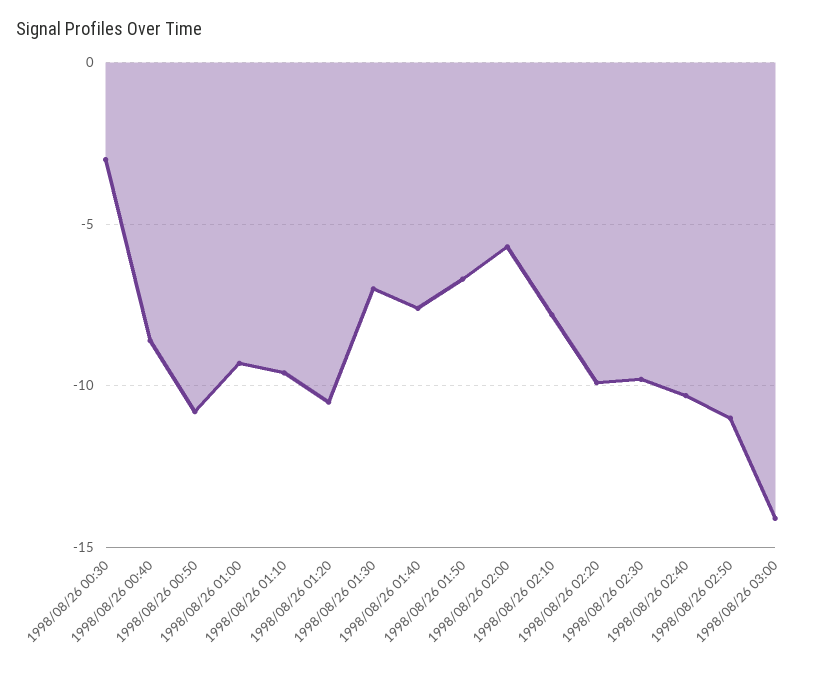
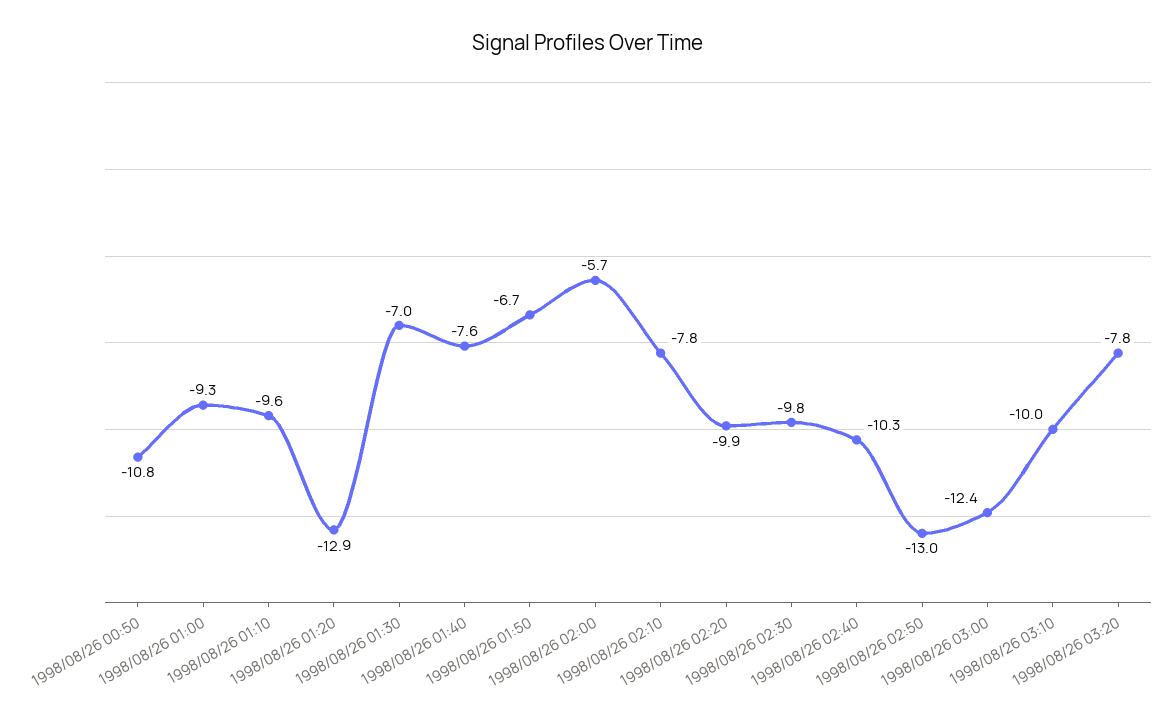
1998/08/26 00:30: -3 -> none
1998/08/26 00:40: -8.5 -> none
1998/08/26 01:20: -10.5 -> -12.9
1998/08/26 02:50: -11 -> -13
1998/08/26 03:00: -14 -> -12.4
1998/08/26 03:10: none -> -10
1998/08/26 03:20: none -> -7.8

